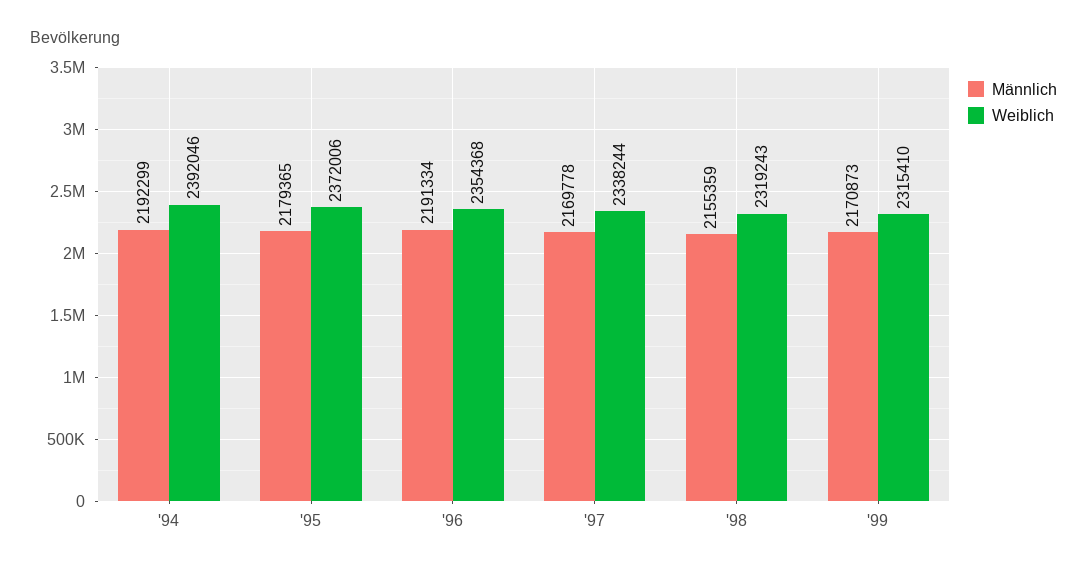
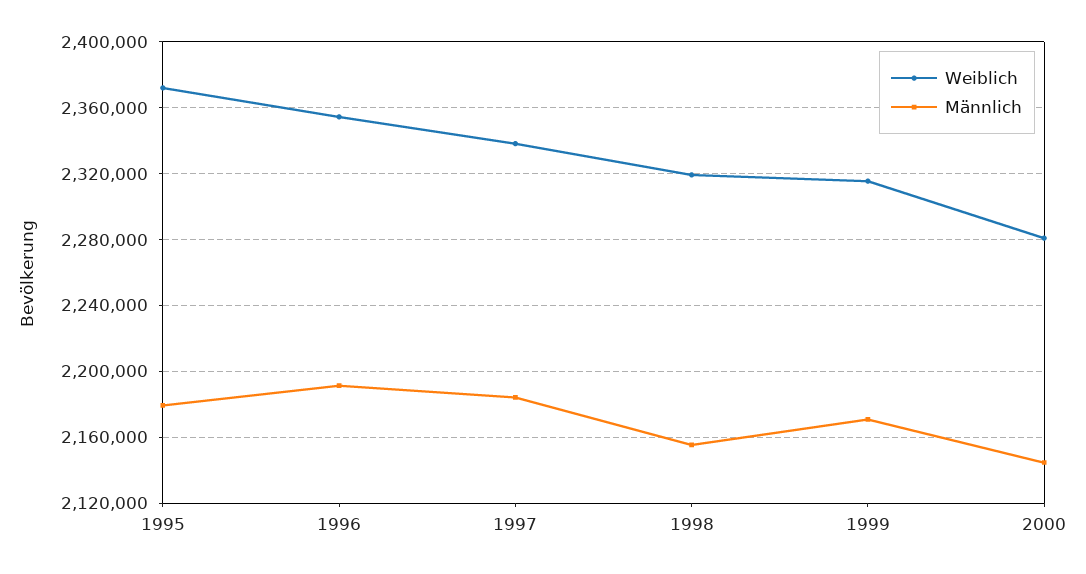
Männlich, '94: 2192299 -> none
Weiblich, '94: 2392046 -> none
Männlich, '97: 2169778 -> 2185000
Weiblich, 2000: none -> 2280000
Männlich, 2000: none -> 2145000

